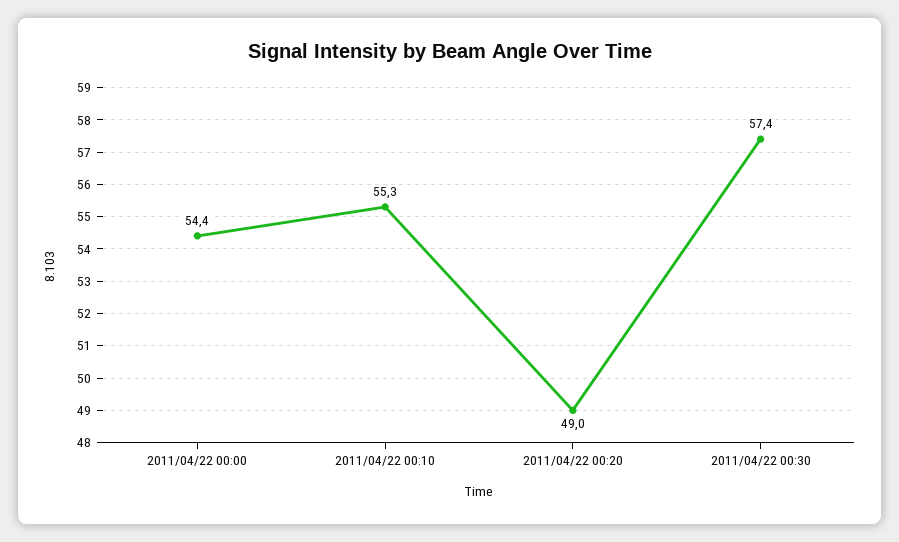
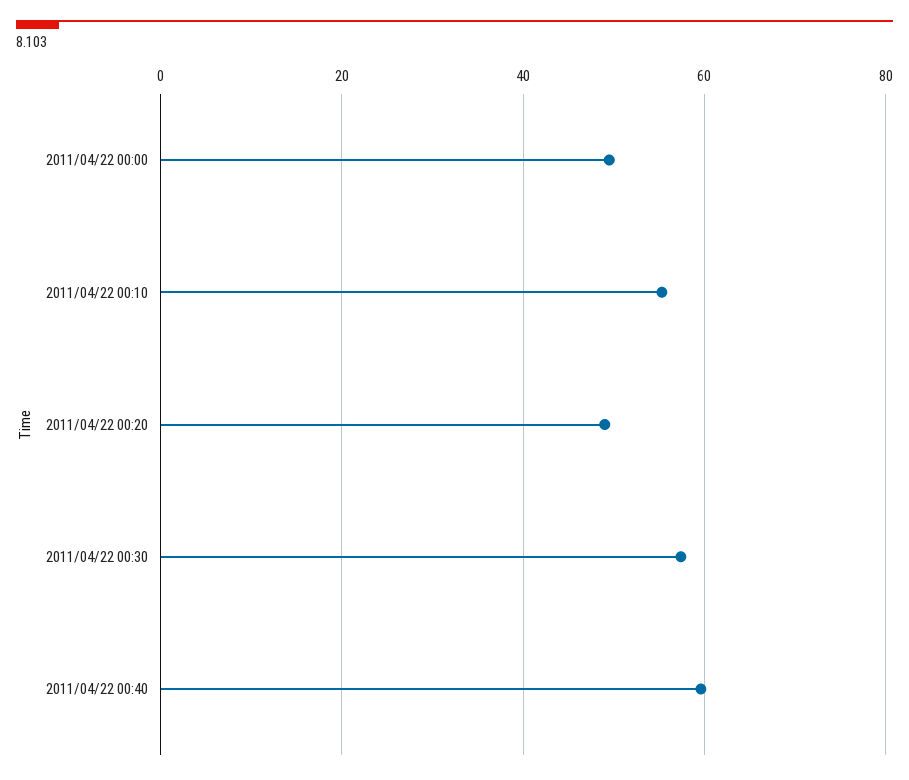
2011/04/22 00:00: 54.4 -> 50
2011/04/22 00:40: none -> 60

